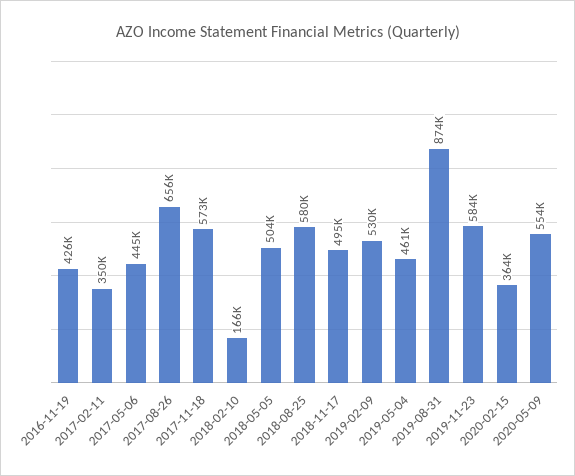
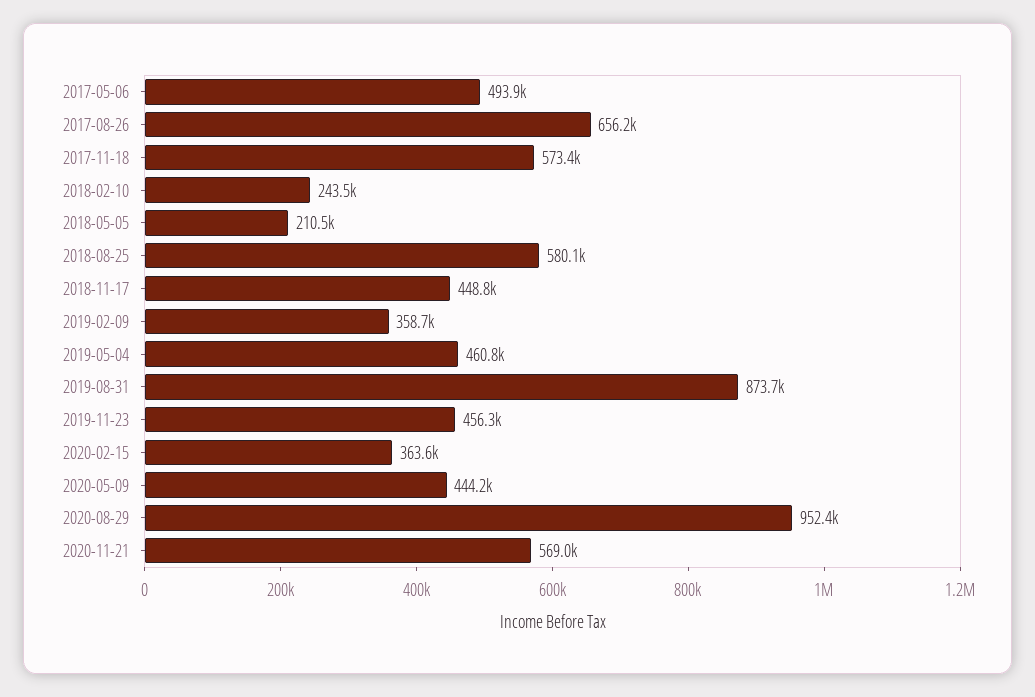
2016-11-19: 426000 -> none
2017-02-11: 350000 -> none
2017-05-06: 445000 -> 493900
2018-02-10: 166000 -> 243500
2018-05-05: 504000 -> 210500
2018-11-17: 495000 -> 448800
2019-02-09: 530000 -> 358700
2019-11-23: 584000 -> 456300
2020-05-09: 554000 -> 444200
2020-08-29: none -> 952400
2020-11-21: none -> 569000

